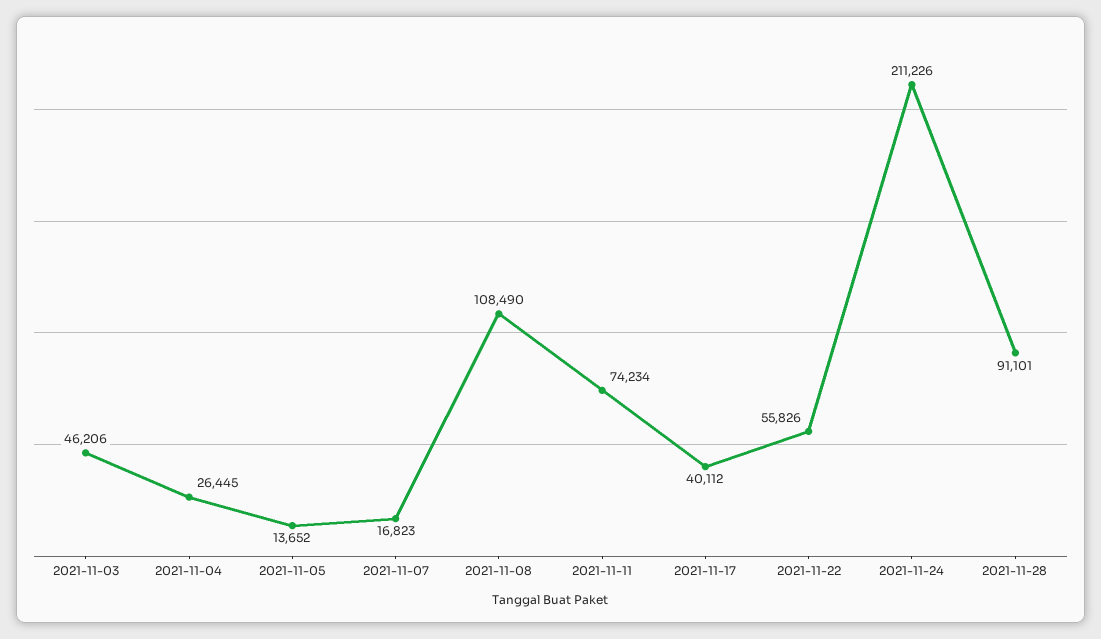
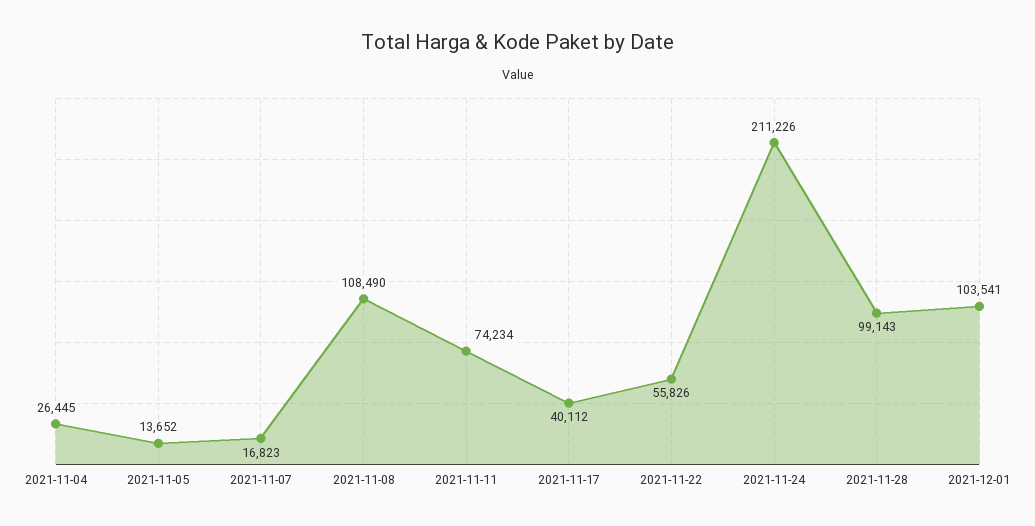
2021-11-03: 46206 -> none
2021-11-28: 91101 -> 99143
2021-12-01: none -> 103541

